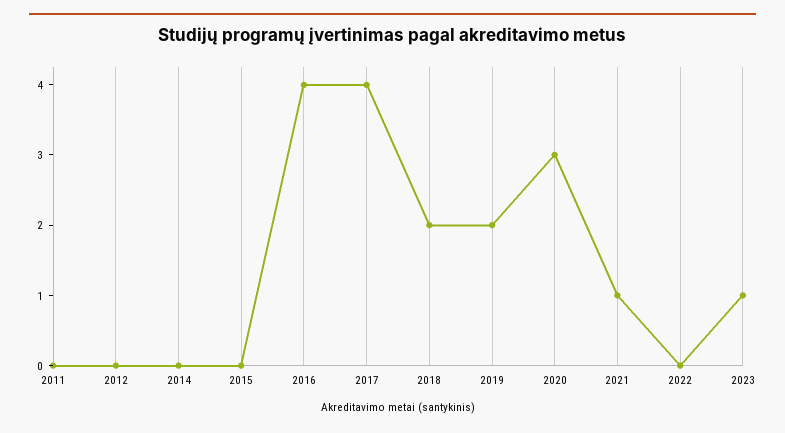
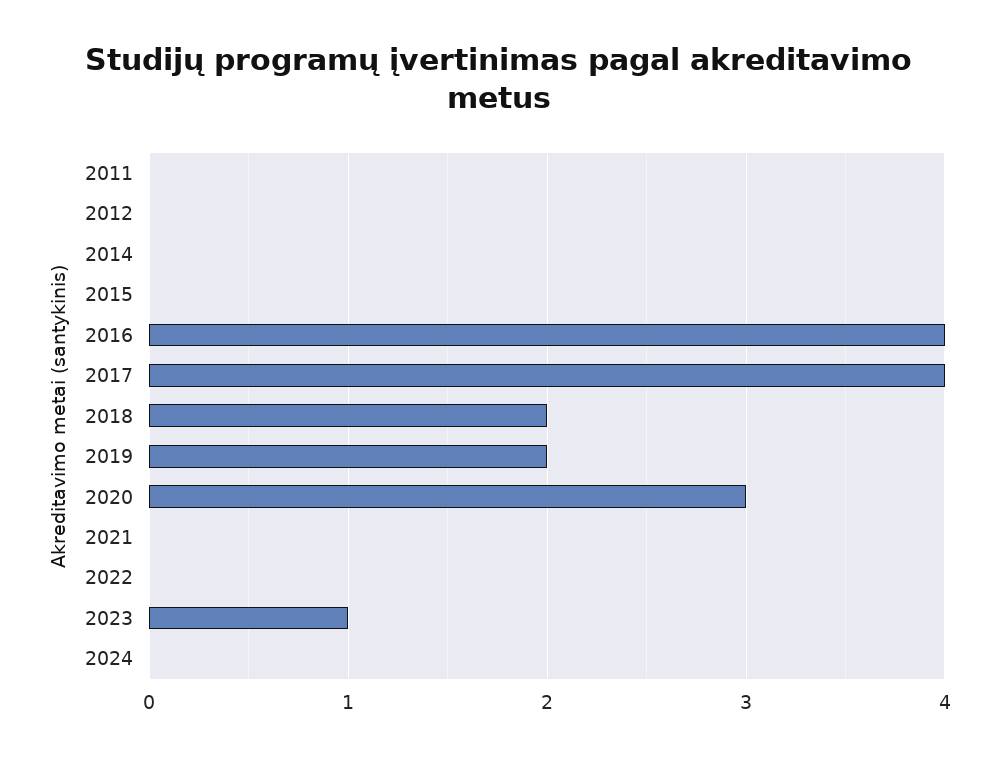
2021: 1 -> 0
2024: none -> 0

